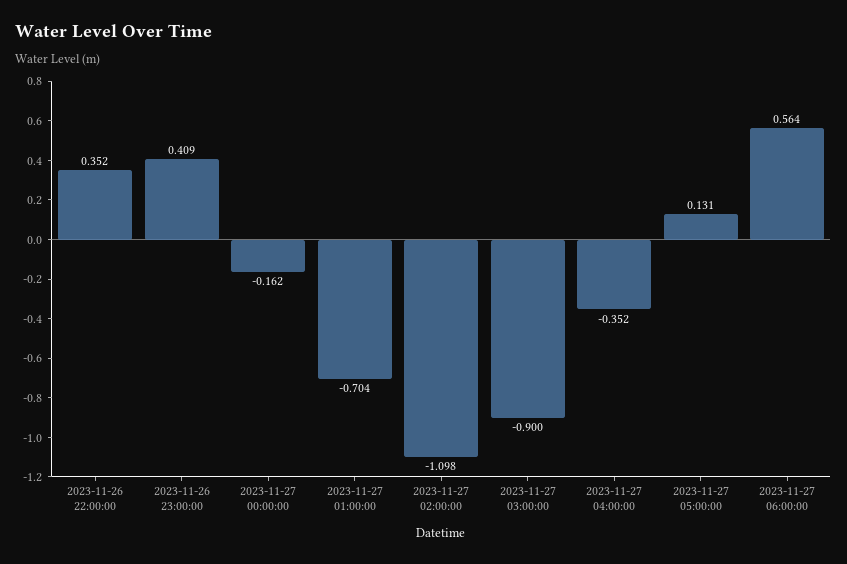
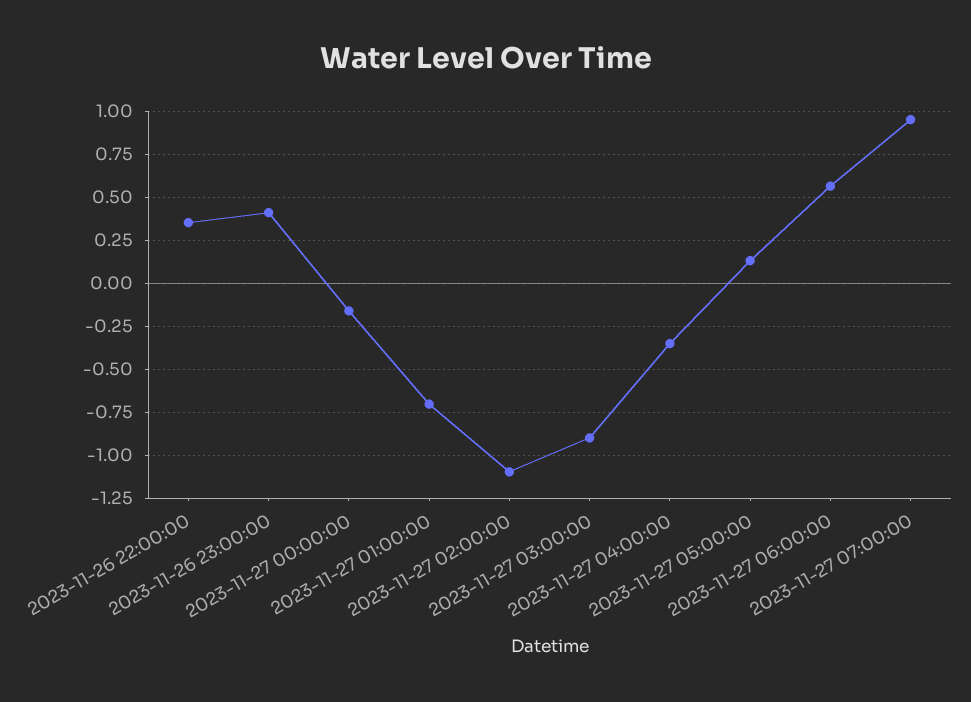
2023-11-27 07:00:00: none -> 0.95

